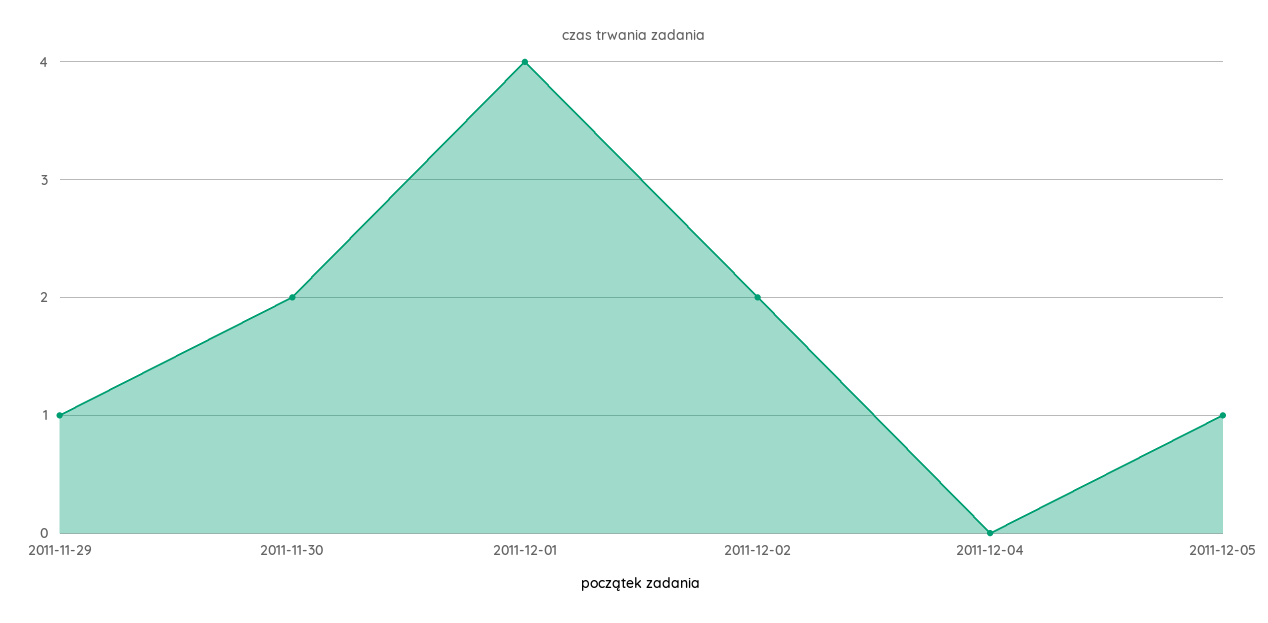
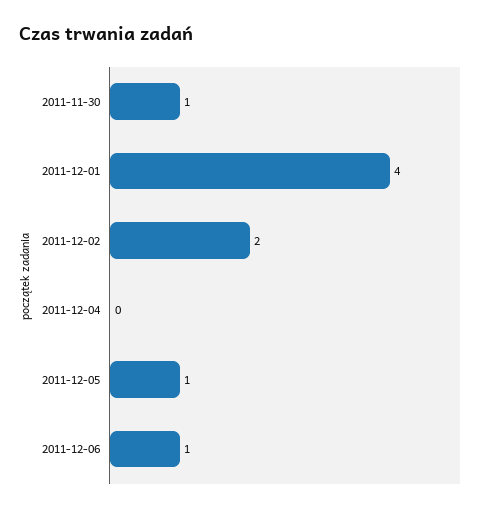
2011-11-29: 1 -> none
2011-11-30: 2 -> 1
2011-12-06: none -> 1

